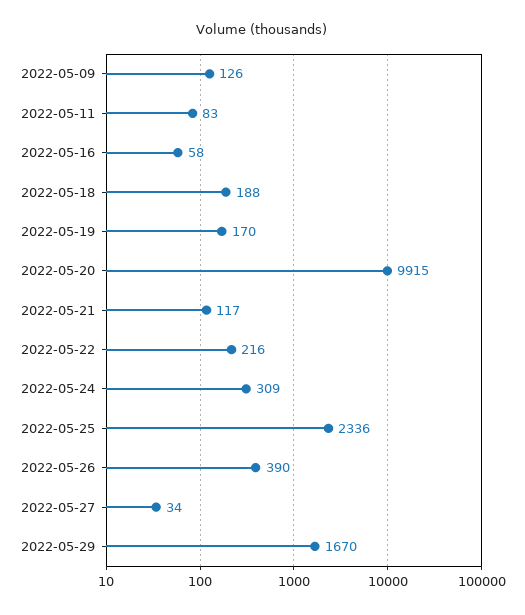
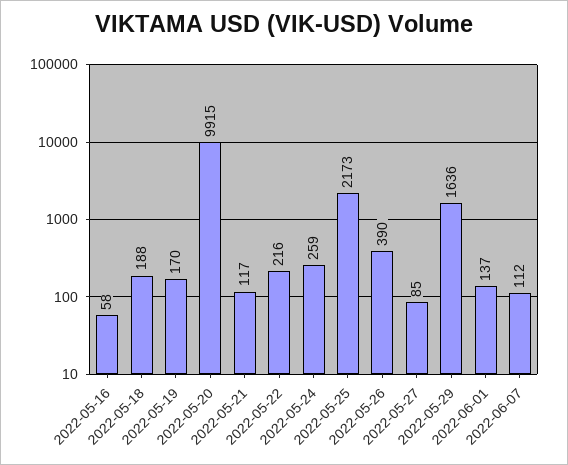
2022-05-09: 126 -> none
2022-05-11: 83 -> none
2022-05-24: 309 -> 259
2022-05-25: 2336 -> 2173
2022-05-27: 34 -> 85
2022-05-29: 1670 -> 1636
2022-06-01: none -> 137
2022-06-07: none -> 112

